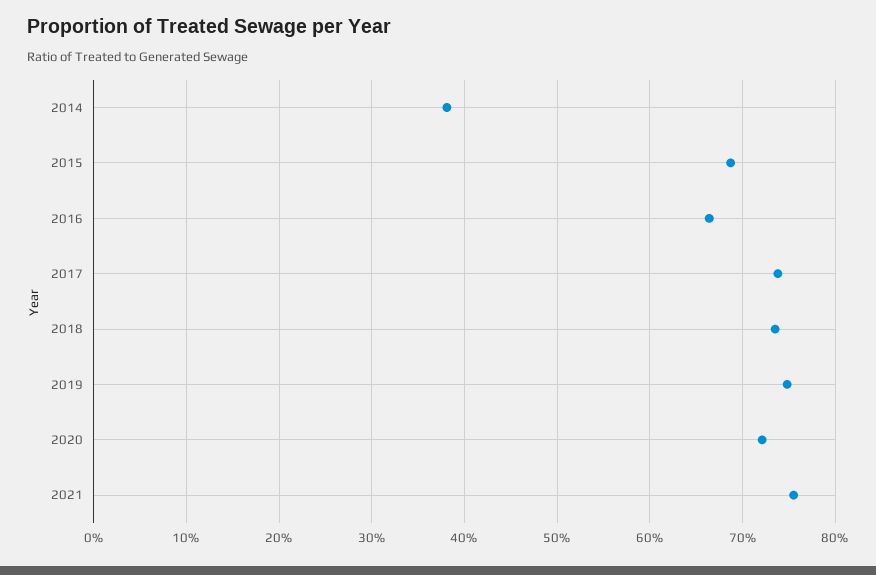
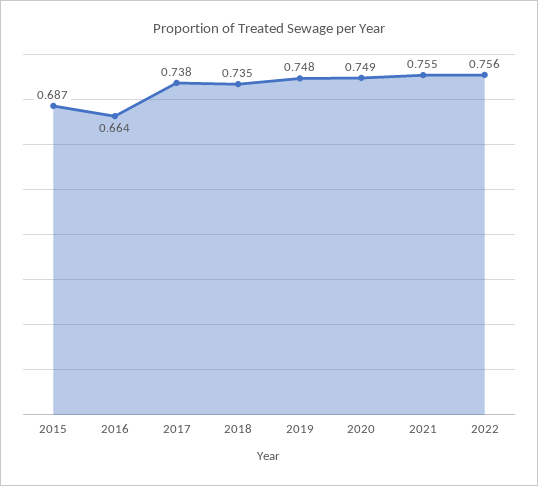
2014: 0.38 -> none
2020: 0.72 -> 0.749
2022: none -> 0.756

